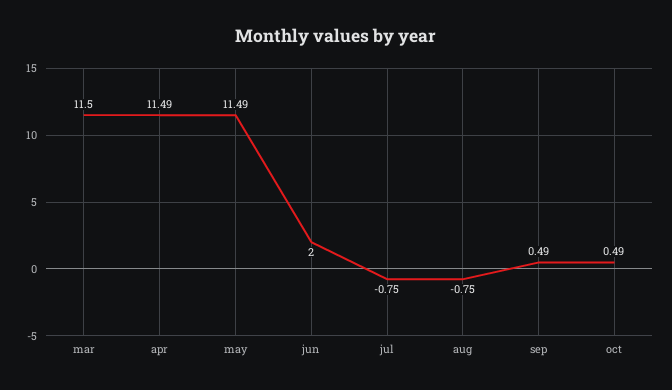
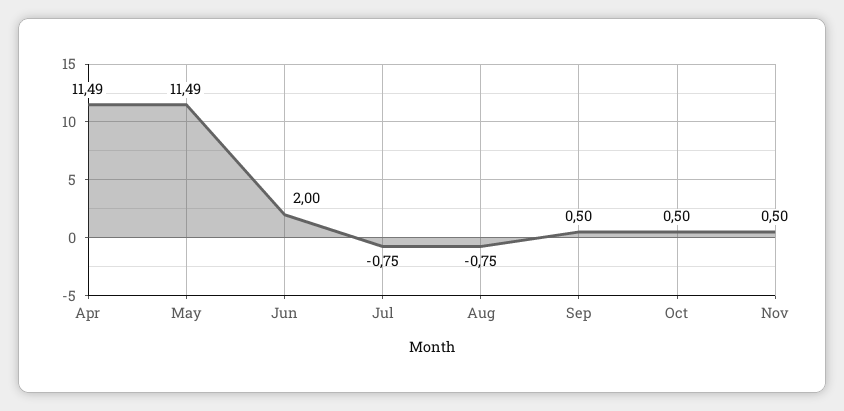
mar: 11.5 -> none
sep: 0.49 -> 0.5
oct: 0.49 -> 0.5
Nov: none -> 0.5

